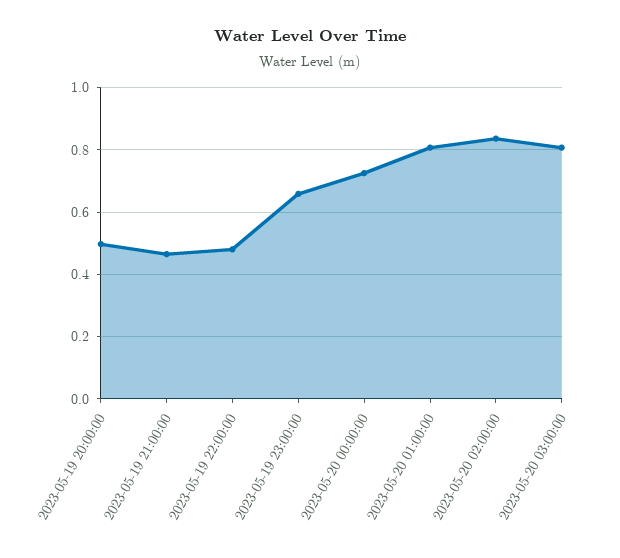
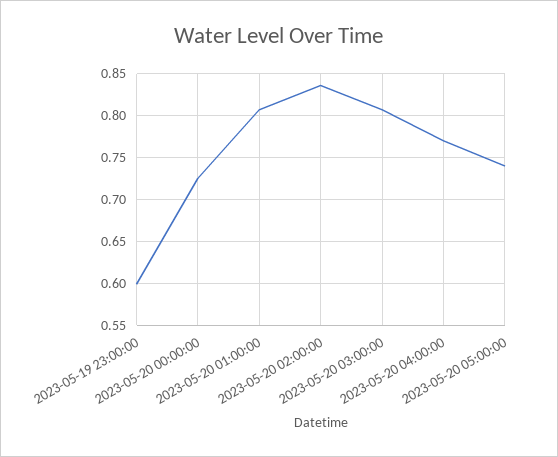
2023-05-19 20:00:00: 0.5 -> none
2023-05-19 21:00:00: 0.46 -> none
2023-05-19 22:00:00: 0.48 -> none
2023-05-19 23:00:00: 0.66 -> 0.6
2023-05-20 04:00:00: none -> 0.77
2023-05-20 05:00:00: none -> 0.74

